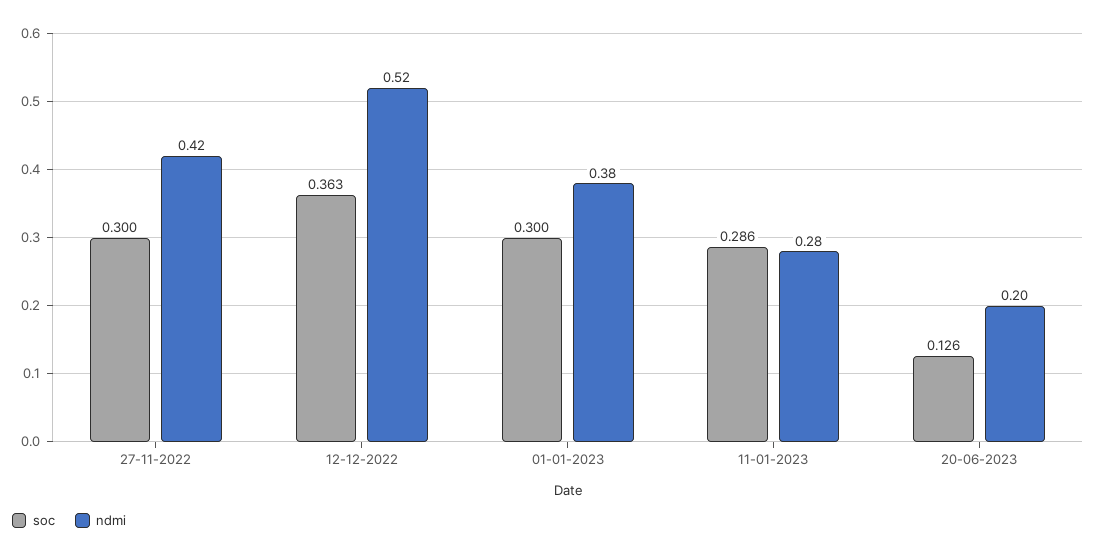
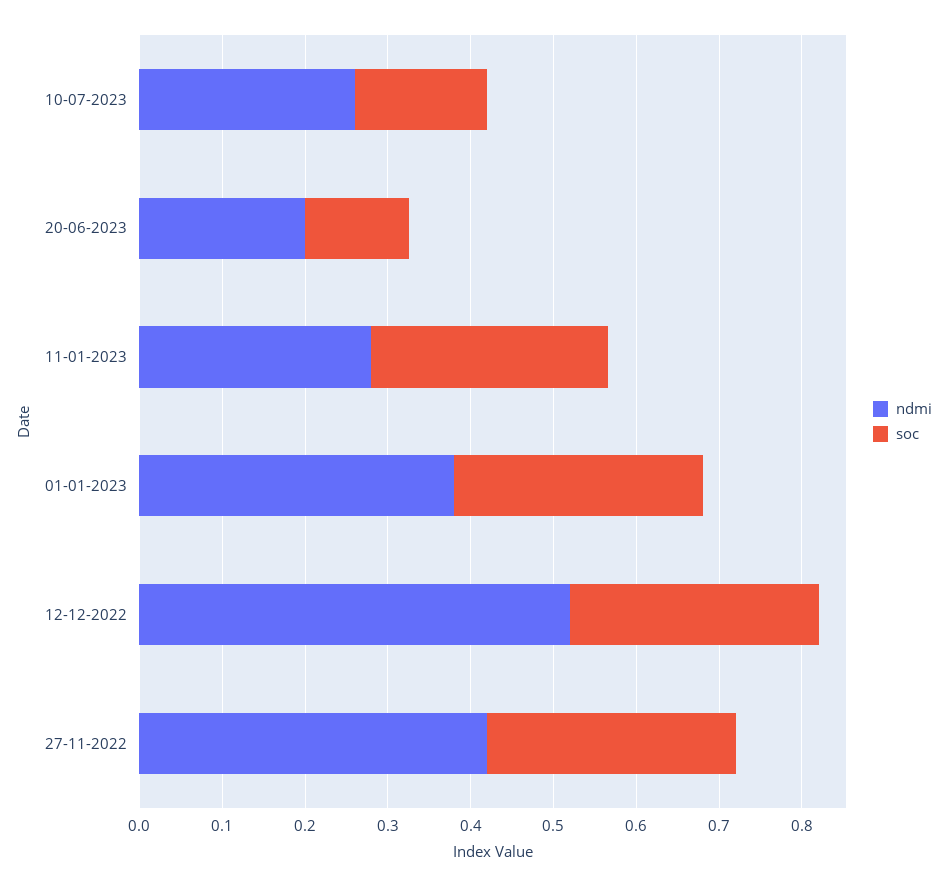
soc, 12-12-2022: 0.363 -> 0.3
ndmi, 10-07-2023: none -> 0.26
soc, 10-07-2023: none -> 0.16

